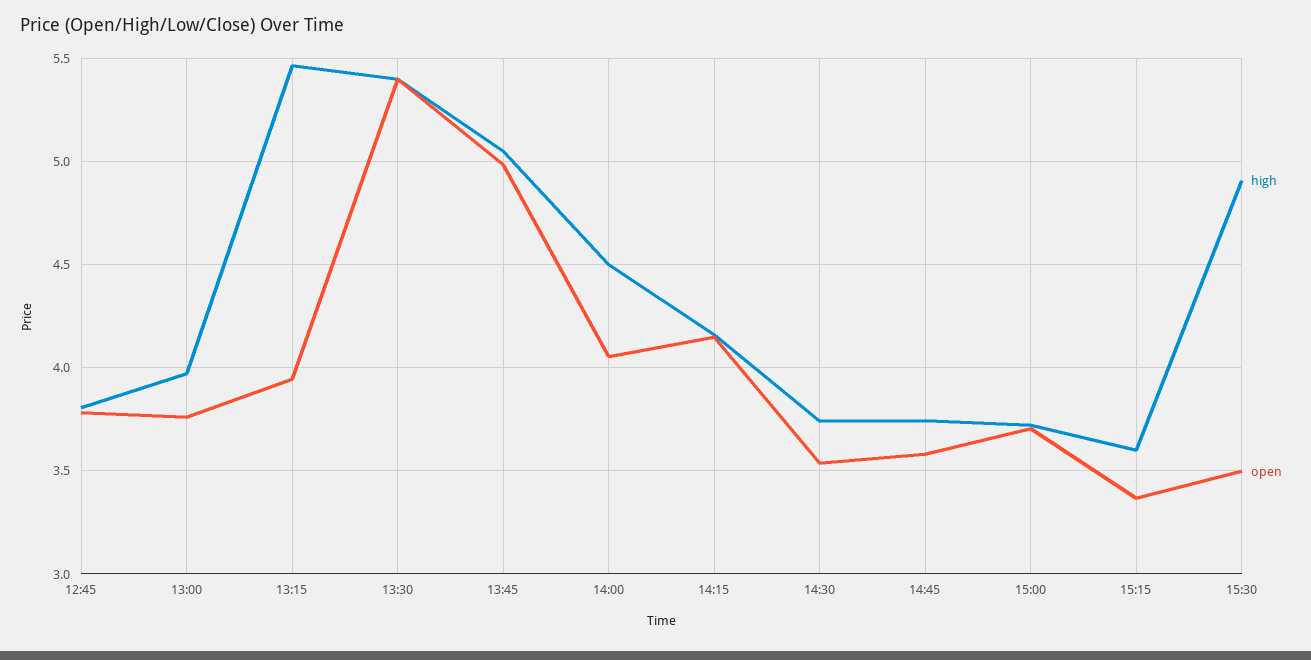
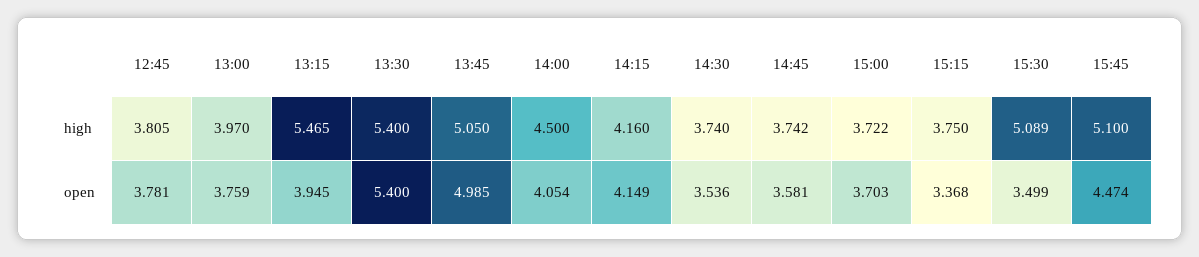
high, 15:15: 3.6 -> 3.75
high, 15:30: 4.9 -> 5.089
high, 15:45: none -> 5.1
open, 15:45: none -> 4.474

